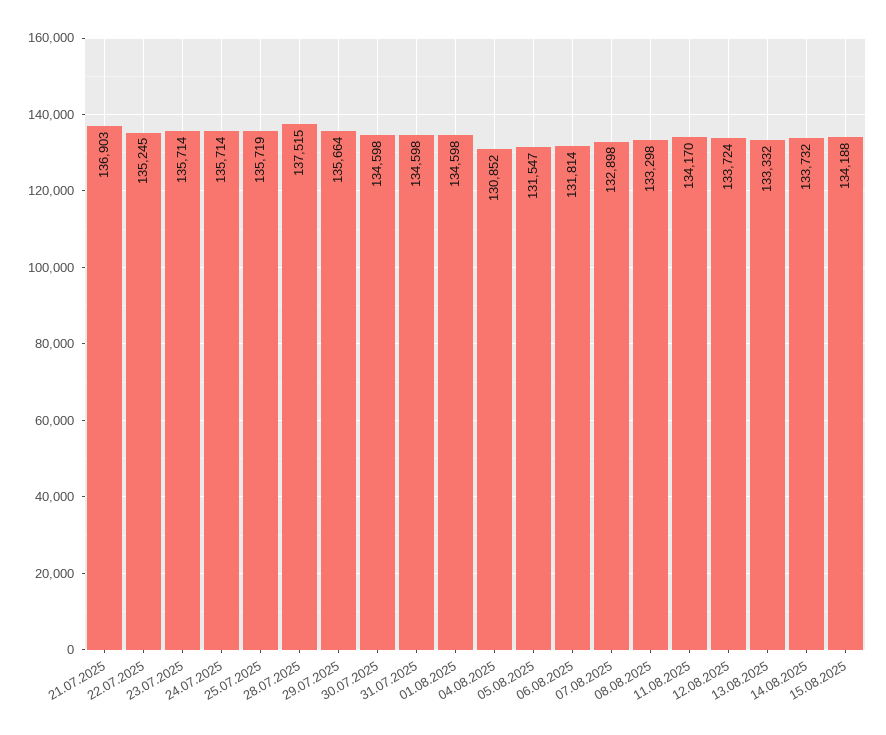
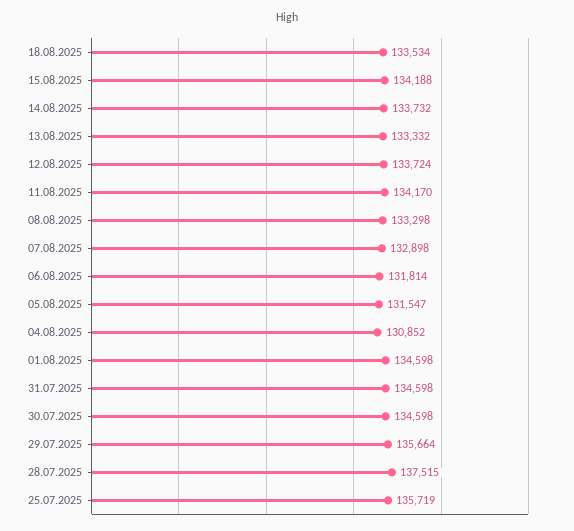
21.07.2025: 136903 -> none
22.07.2025: 135245 -> none
23.07.2025: 135714 -> none
24.07.2025: 135714 -> none
18.08.2025: none -> 133534

